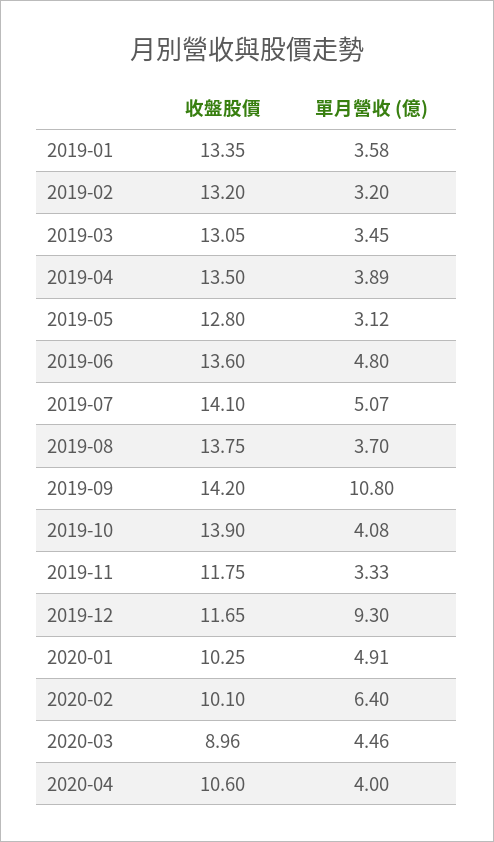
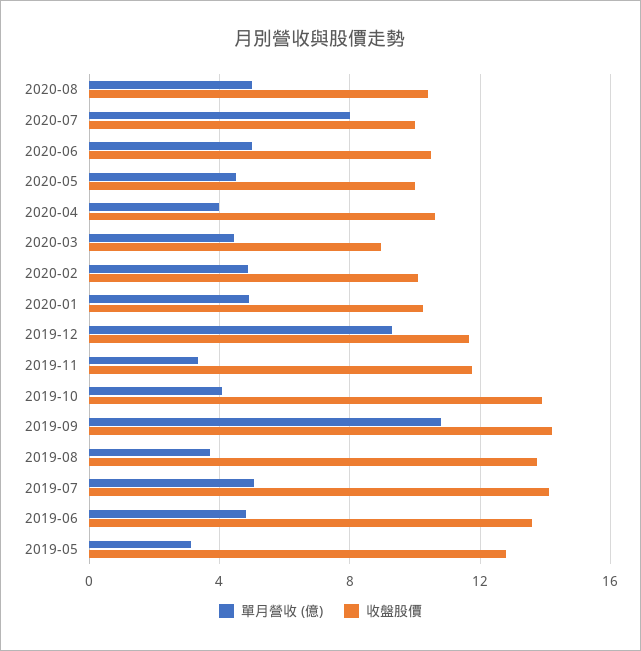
收盤股價, 2019-01: 13.35 -> none
單月營收 (億), 2019-01: 3.58 -> none
收盤股價, 2019-02: 13.2 -> none
單月營收 (億), 2019-02: 3.2 -> none
收盤股價, 2019-03: 13.05 -> none
單月營收 (億), 2019-03: 3.45 -> none
收盤股價, 2019-04: 13.5 -> none
單月營收 (億), 2019-04: 3.89 -> none
單月營收 (億), 2020-02: 6.4 -> 5
單月營收 (億), 2020-08: none -> 5
收盤股價, 2020-08: none -> 10.5
單月營收 (億), 2020-07: none -> 8
收盤股價, 2020-07: none -> 10
單月營收 (億), 2020-06: none -> 5
收盤股價, 2020-06: none -> 10.5
單月營收 (億), 2020-05: none -> 4.5
收盤股價, 2020-05: none -> 10

